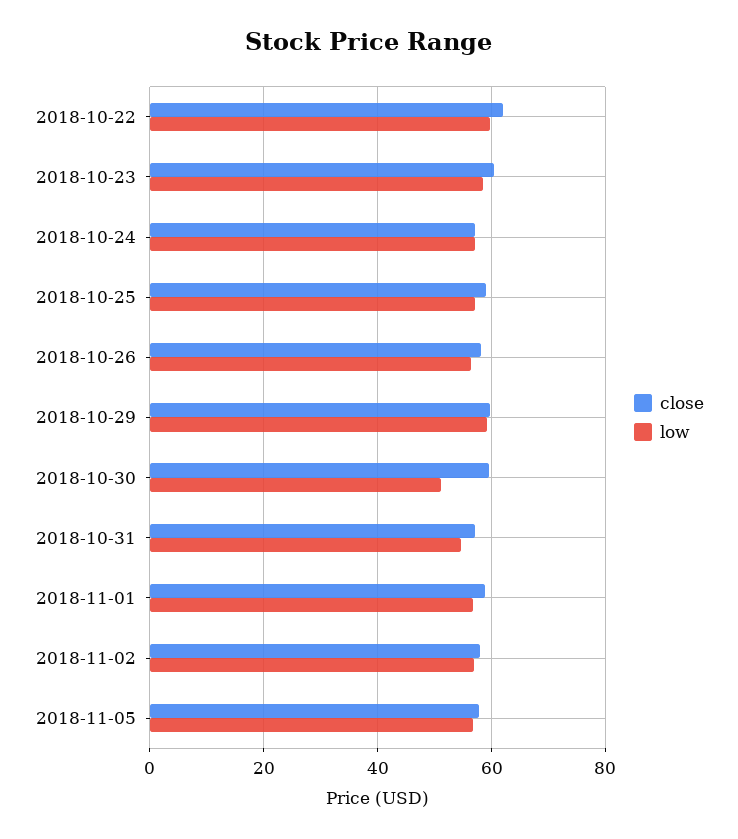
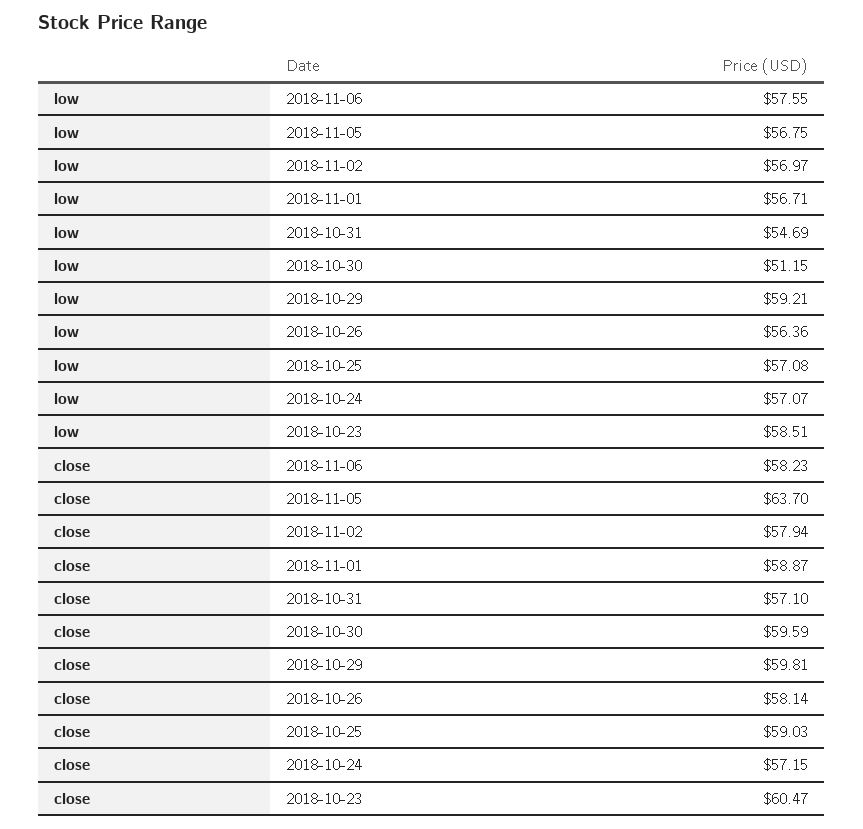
close, 2018-10-22: 62 -> none
low, 2018-10-22: 60 -> none
close, 2018-11-05: 58 -> 63.7
low, 2018-11-06: none -> 57.55
close, 2018-11-06: none -> 58.23

